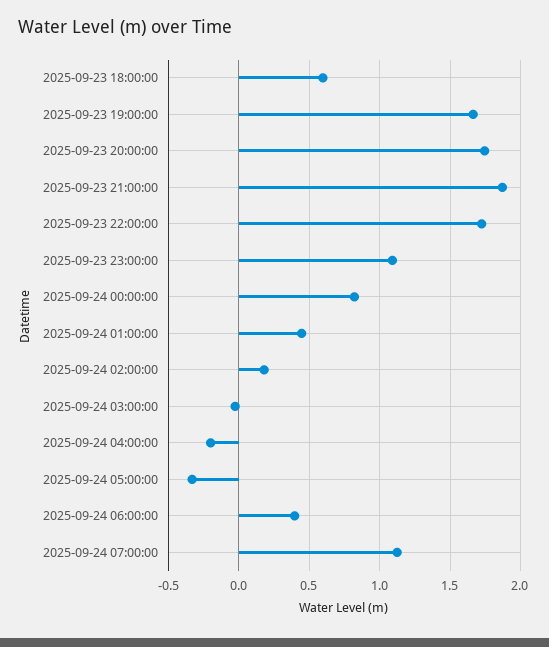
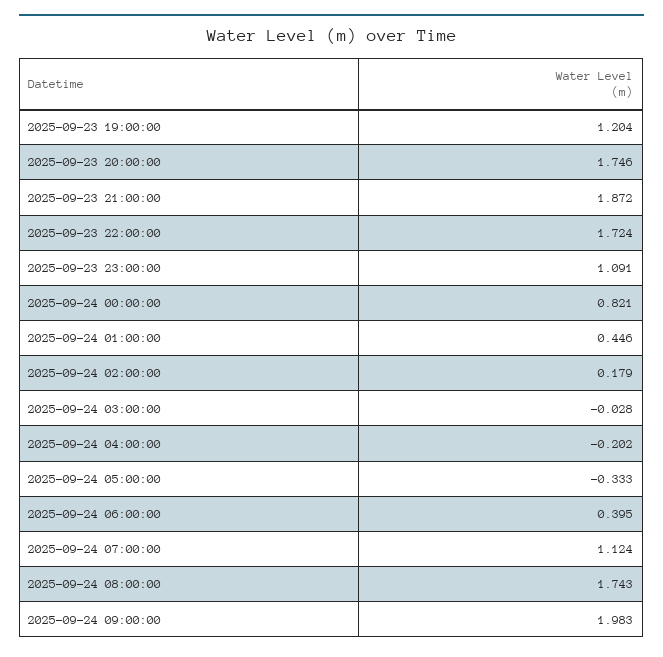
2025-09-23 18:00:00: 0.6 -> none
2025-09-23 19:00:00: 1.65 -> 1.204
2025-09-24 08:00:00: none -> 1.743
2025-09-24 09:00:00: none -> 1.983

